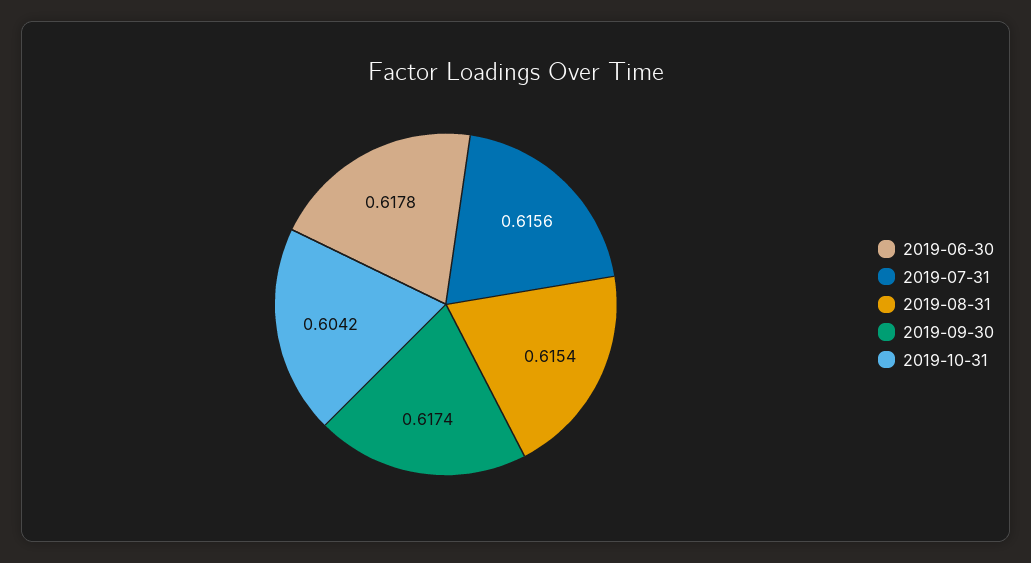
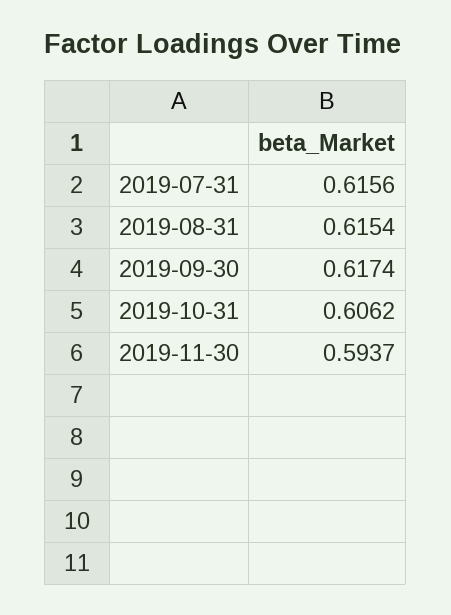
2019-06-30: 0.6178 -> none
2019-10-31: 0.6042 -> 0.6062
2019-11-30: none -> 0.5937

